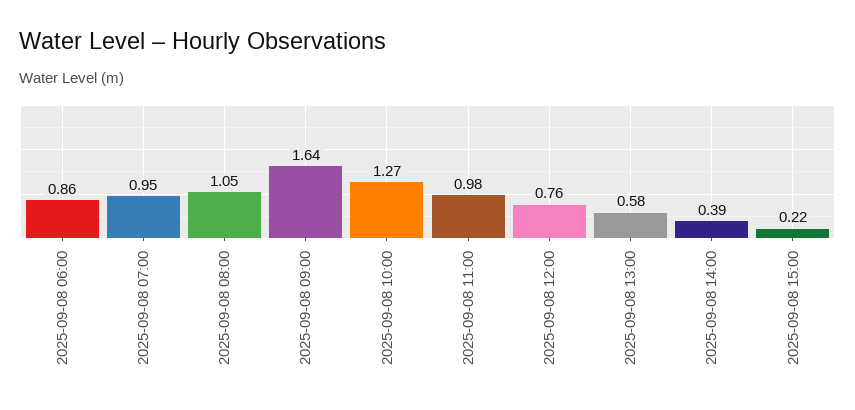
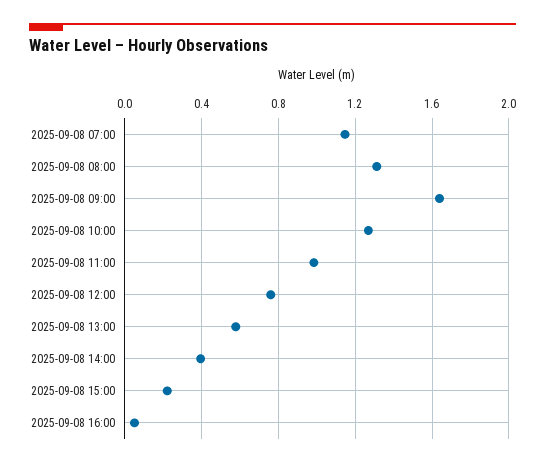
2025-09-08 06:00: 0.86 -> none
2025-09-08 07:00: 0.95 -> 1.15
2025-09-08 08:00: 1.05 -> 1.3
2025-09-08 16:00: none -> 0.05

